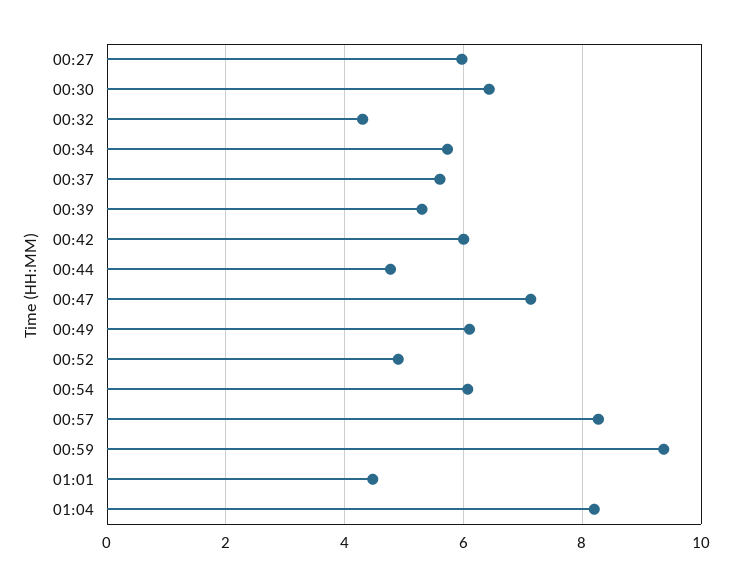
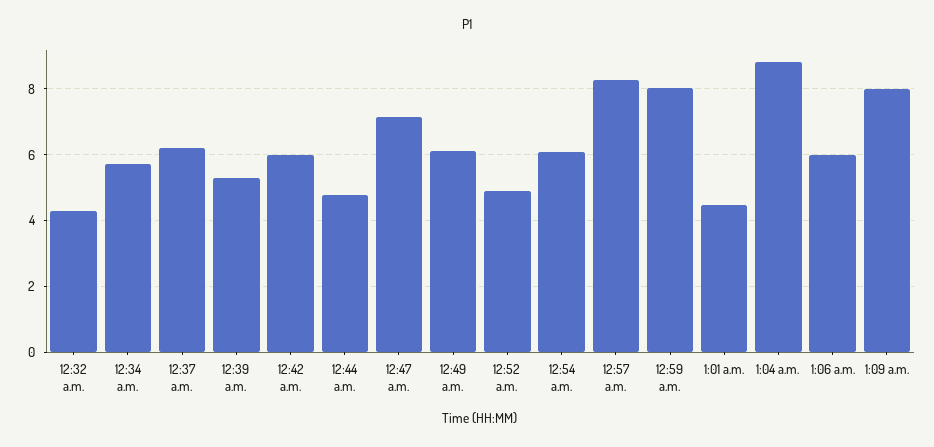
00:27: 6 -> none
00:30: 6.4 -> none
00:37: 5.6 -> 6.2
00:59: 9.4 -> 8
01:04: 8.2 -> 8.8
1:06 a.m.: none -> 6
1:09 a.m.: none -> 8

